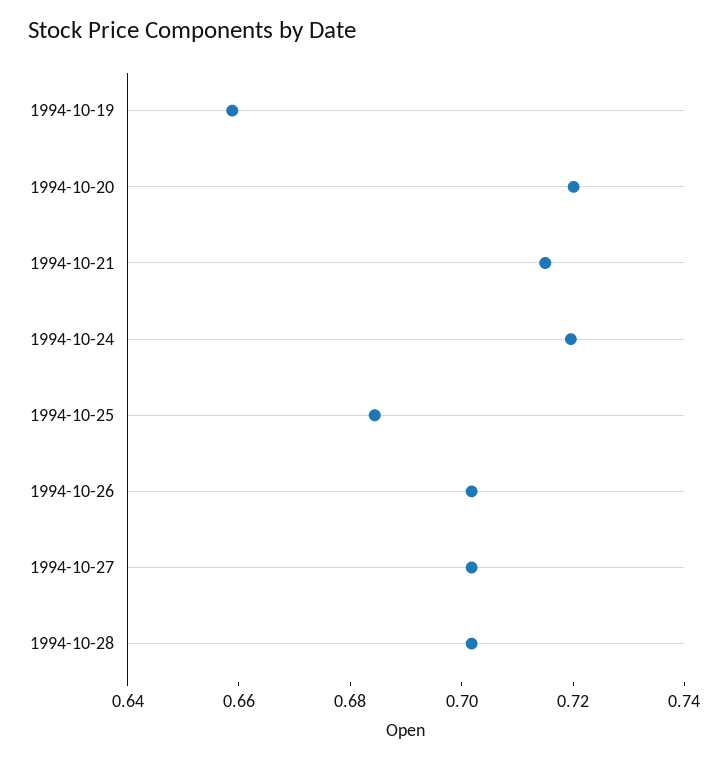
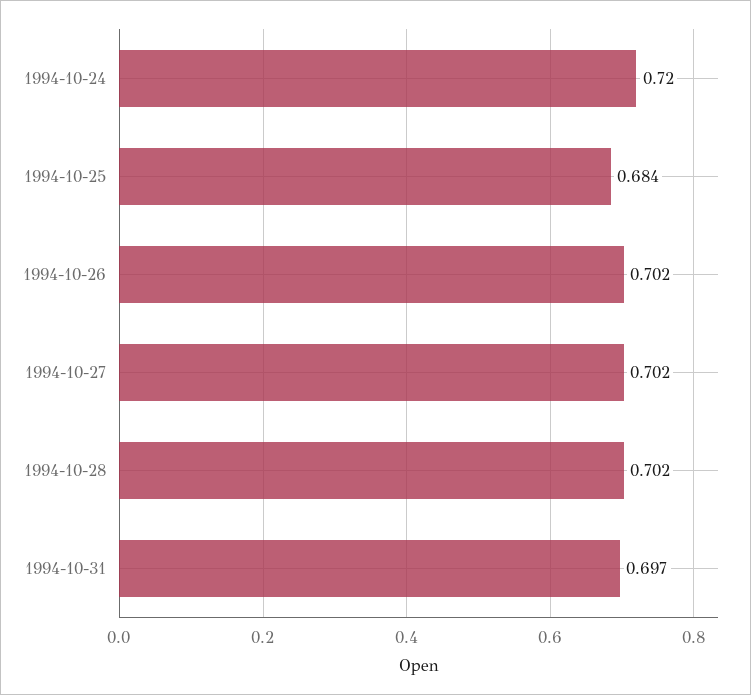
1994-10-19: 0.66 -> none
1994-10-20: 0.72 -> none
1994-10-21: 0.715 -> none
1994-10-31: none -> 0.697

